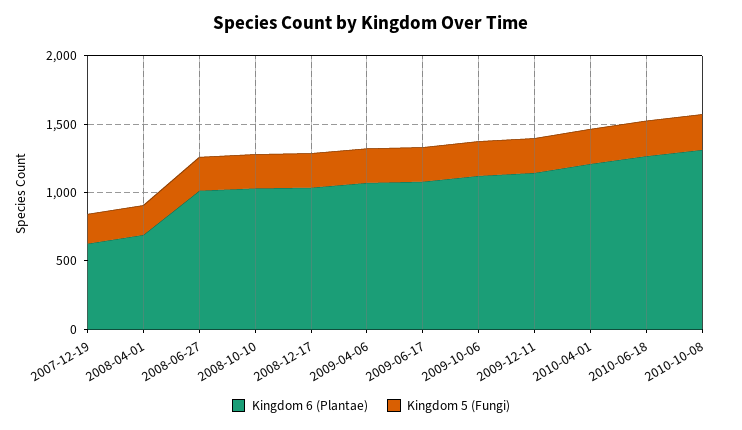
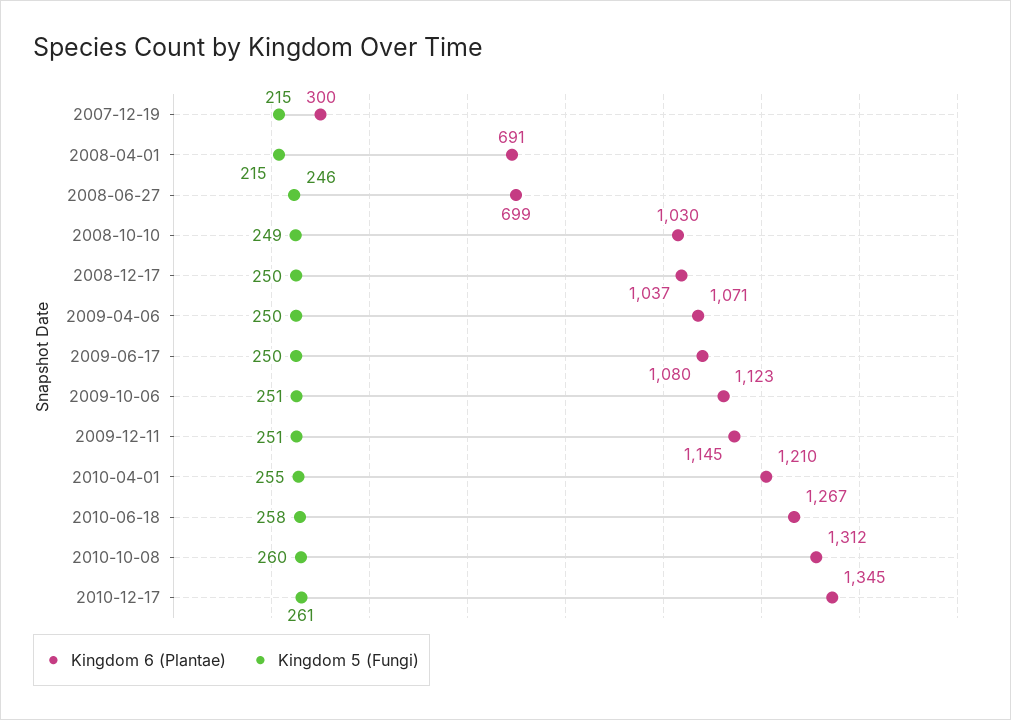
Kingdom 6 (Plantae), 2007-12-19: 600 -> 300
Kingdom 6 (Plantae), 2008-06-27: 1000 -> 699
Kingdom 6 (Plantae), 2010-12-17: none -> 1345
Kingdom 5 (Fungi), 2010-12-17: none -> 261

